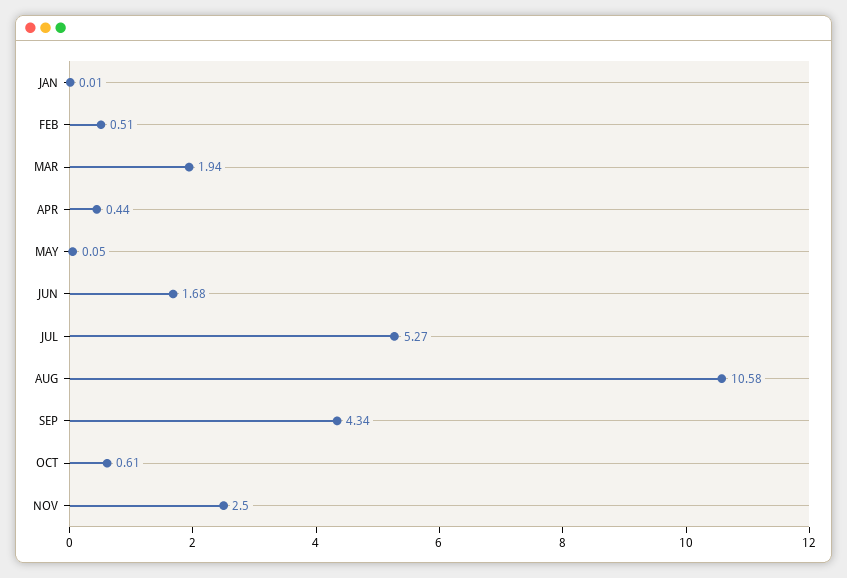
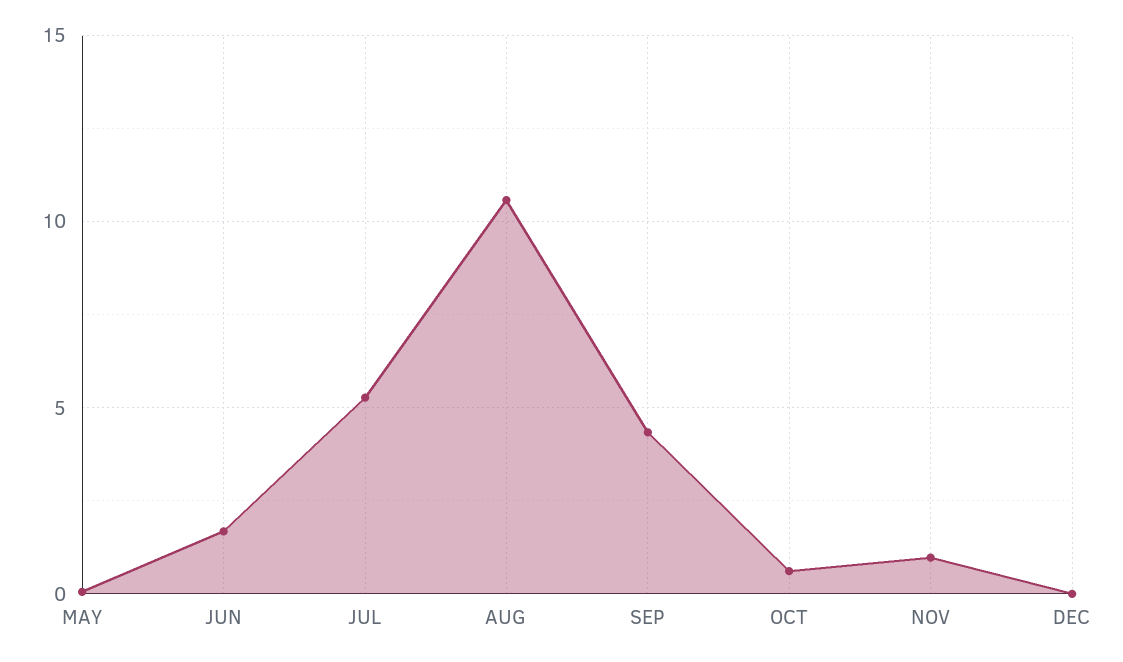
JAN: 0.01 -> none
FEB: 0.51 -> none
MAR: 1.94 -> none
APR: 0.44 -> none
NOV: 2.5 -> 1
DEC: none -> 0

